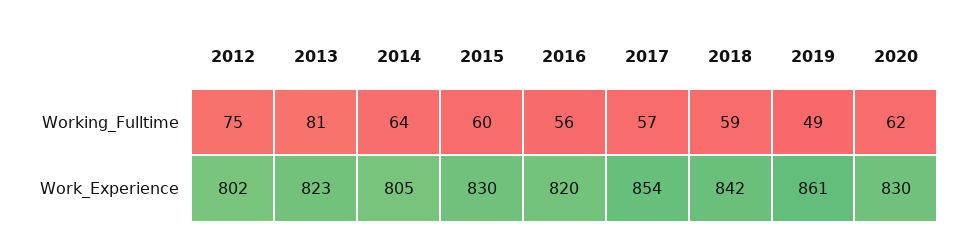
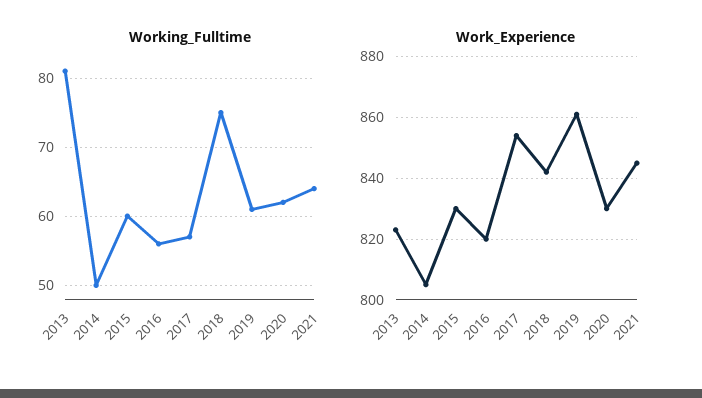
Working_Fulltime, 2012: 75 -> none
Working_Fulltime, 2014: 64 -> 50
Working_Fulltime, 2018: 59 -> 75
Working_Fulltime, 2019: 49 -> 61
Work_Experience, 2012: 802 -> none
Working_Fulltime, 2021: none -> 64
Work_Experience, 2021: none -> 845

